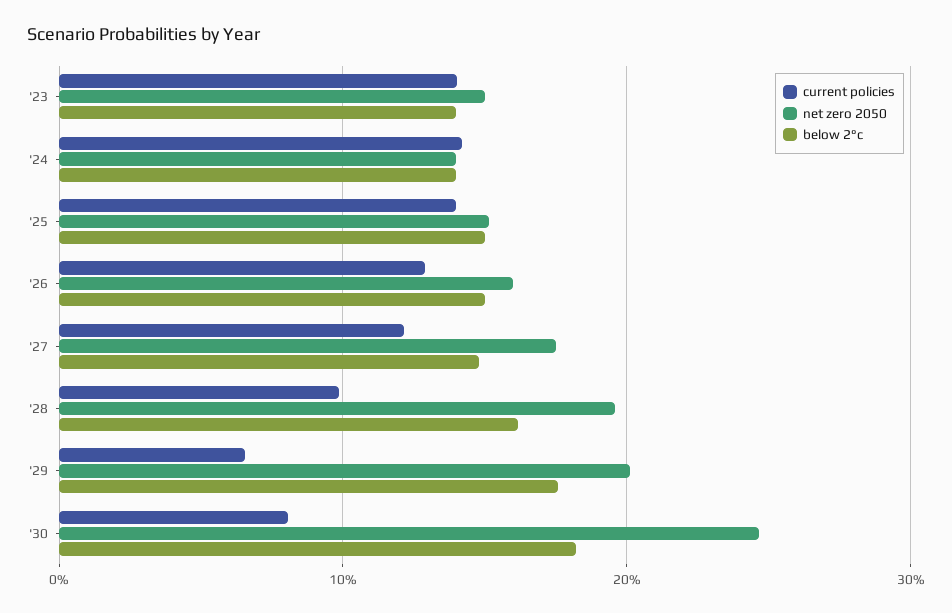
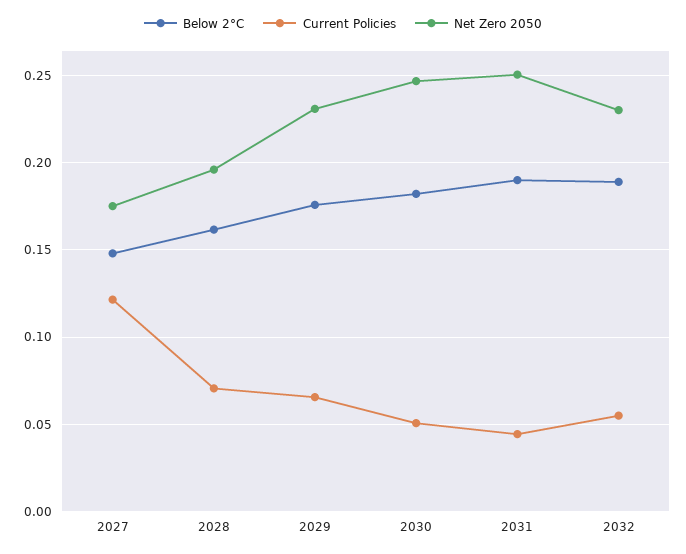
current policies, '23: 0.14 -> none
net zero 2050, '23: 0.15 -> none
below 2°c, '23: 0.14 -> none
current policies, '24: 0.14 -> none
net zero 2050, '24: 0.14 -> none
below 2°c, '24: 0.14 -> none
current policies, '25: 0.14 -> none
net zero 2050, '25: 0.15 -> none
below 2°c, '25: 0.15 -> none
current policies, '26: 0.13 -> none
net zero 2050, '26: 0.16 -> none
below 2°c, '26: 0.15 -> none
current policies, '28: 0.1 -> 0.07
net zero 2050, '29: 0.2 -> 0.23
current policies, '30: 0.08 -> 0.05
below 2°c, 2031: none -> 0.19
current policies, 2031: none -> 0.045
net zero 2050, 2031: none -> 0.25
below 2°c, 2032: none -> 0.19
current policies, 2032: none -> 0.055
net zero 2050, 2032: none -> 0.23

